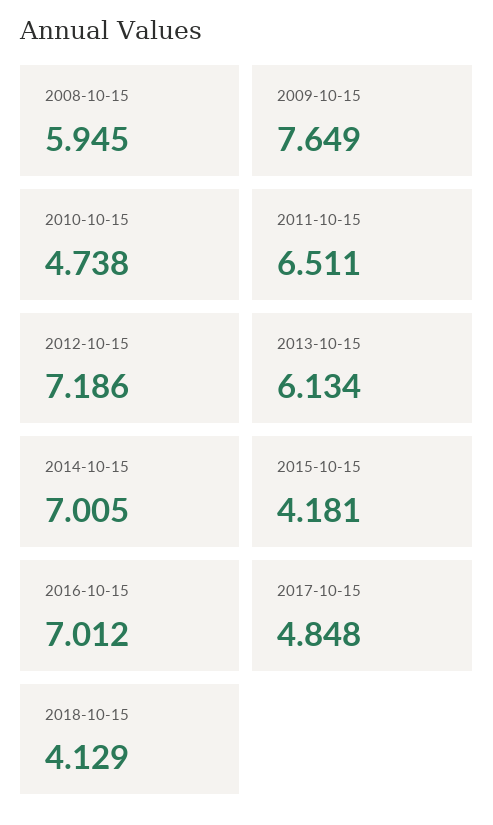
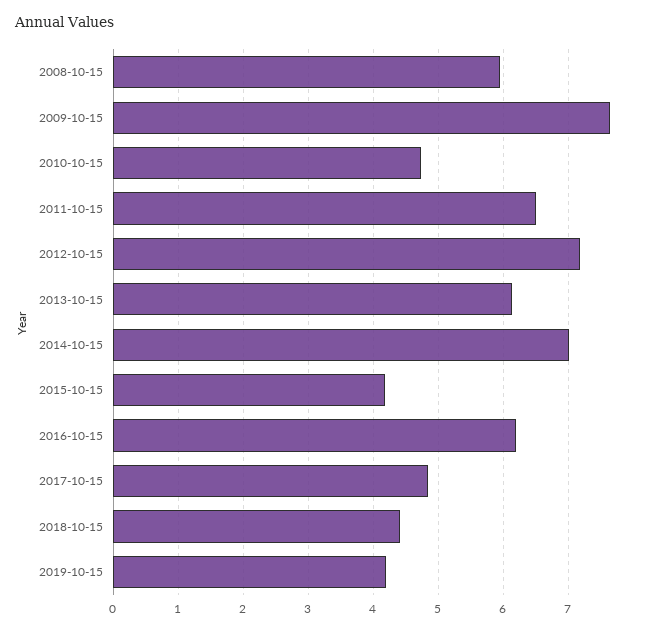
2016-10-15: 7.012 -> 6.2
2018-10-15: 4.129 -> 4.4
2019-10-15: none -> 4.2

